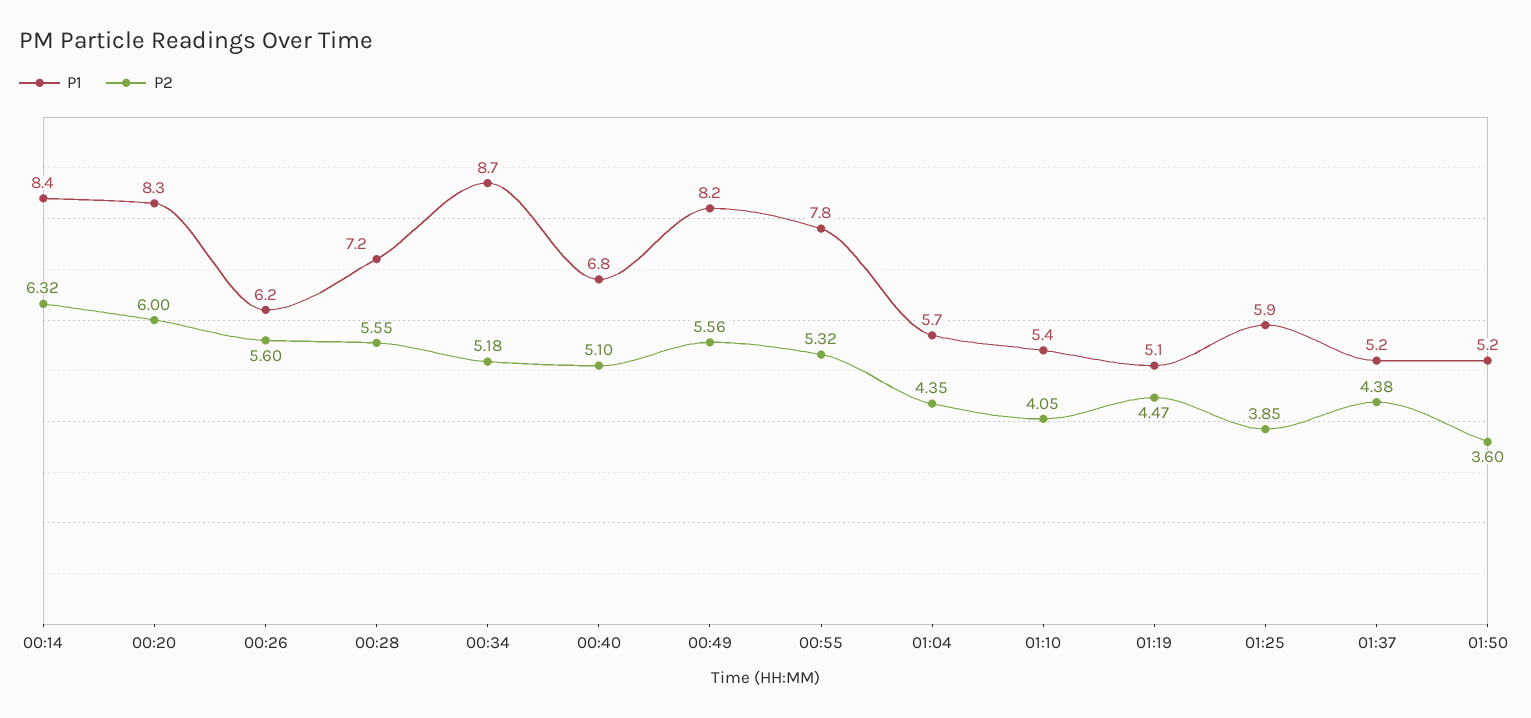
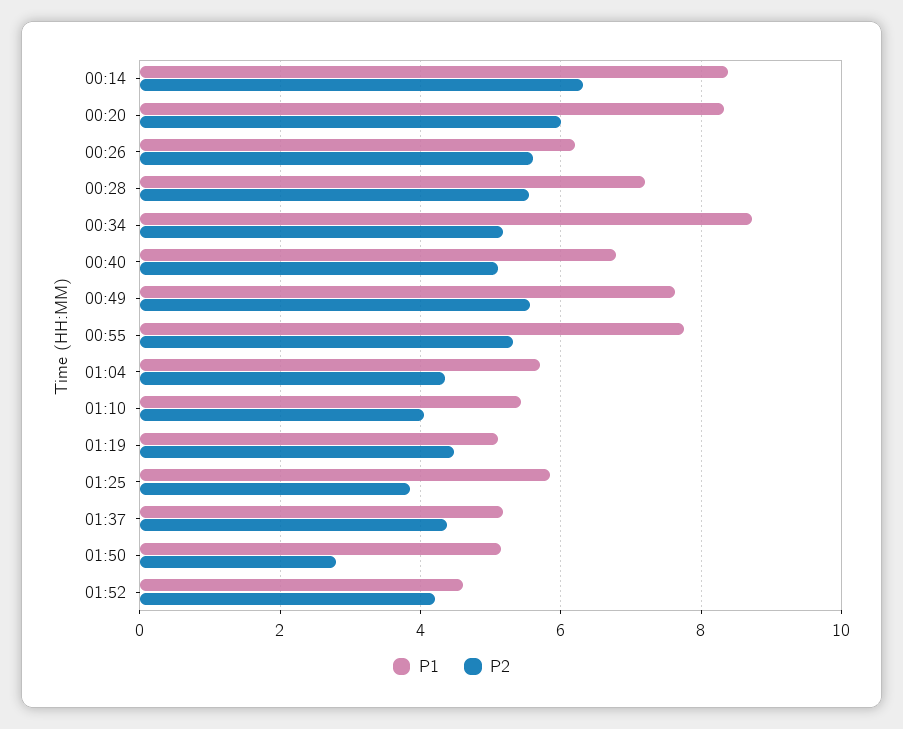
P1, 00:49: 8.2 -> 7.6
P2, 01:50: 3.6 -> 2.8
P1, 01:52: none -> 4.6
P2, 01:52: none -> 4.2

